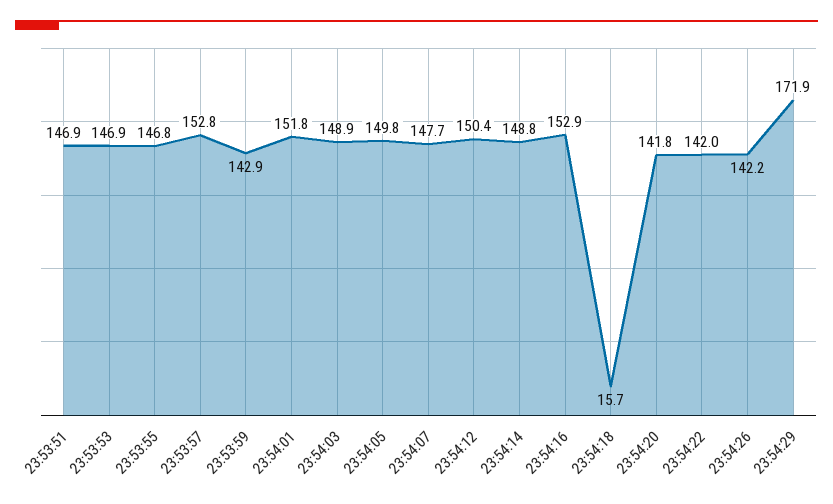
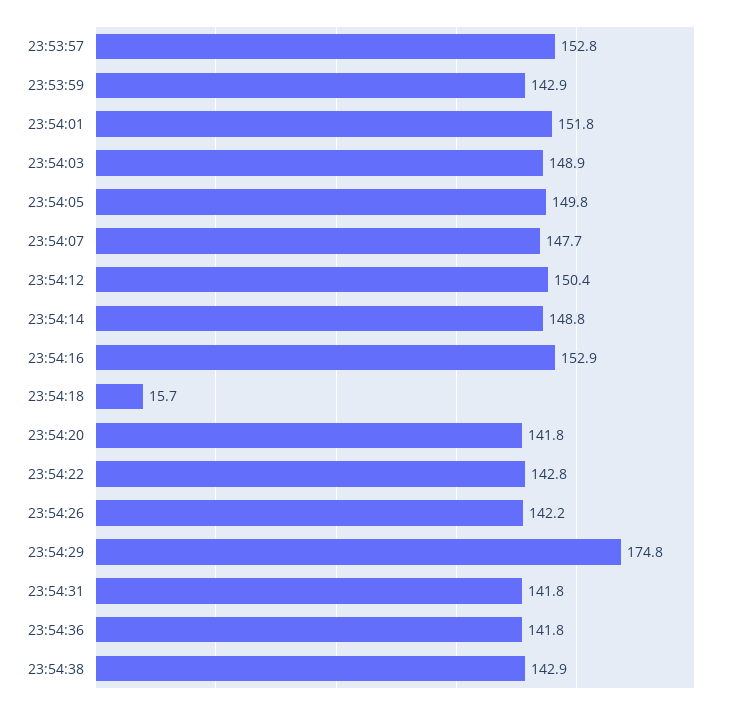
23:53:51: 146.9 -> none
23:53:53: 146.9 -> none
23:53:55: 146.8 -> none
23:54:22: 142 -> 142.8
23:54:29: 171.9 -> 174.8
23:54:31: none -> 141.8
23:54:36: none -> 141.8
23:54:38: none -> 142.9

